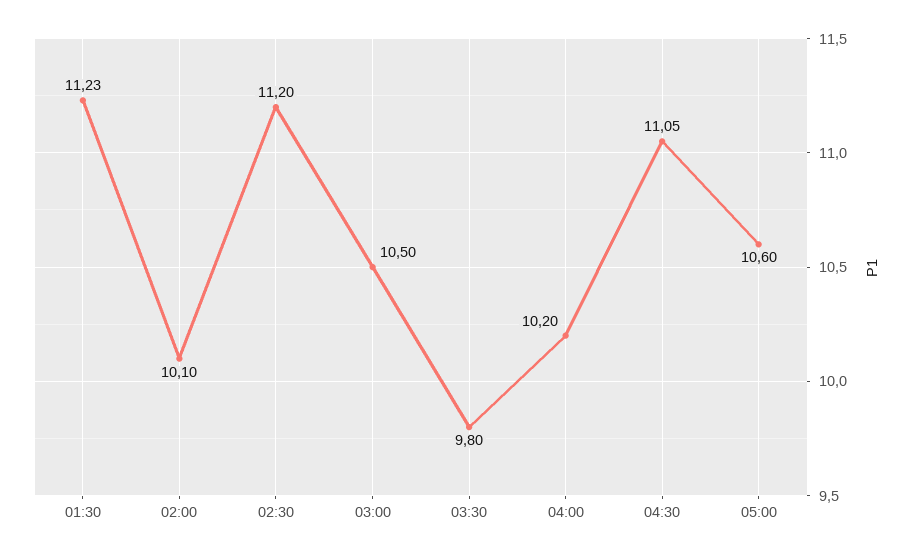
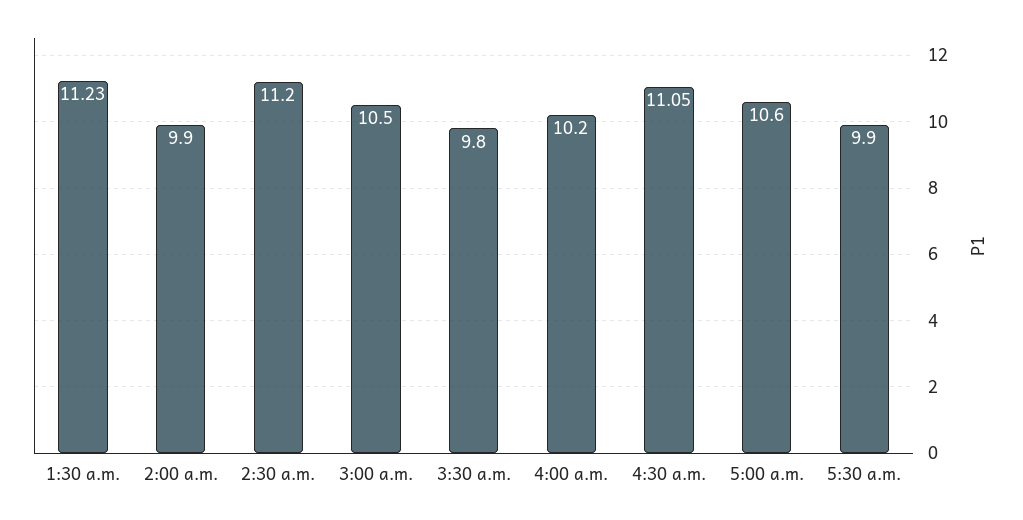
02:00: 10.1 -> 9.9
5:30 a.m.: none -> 9.9

